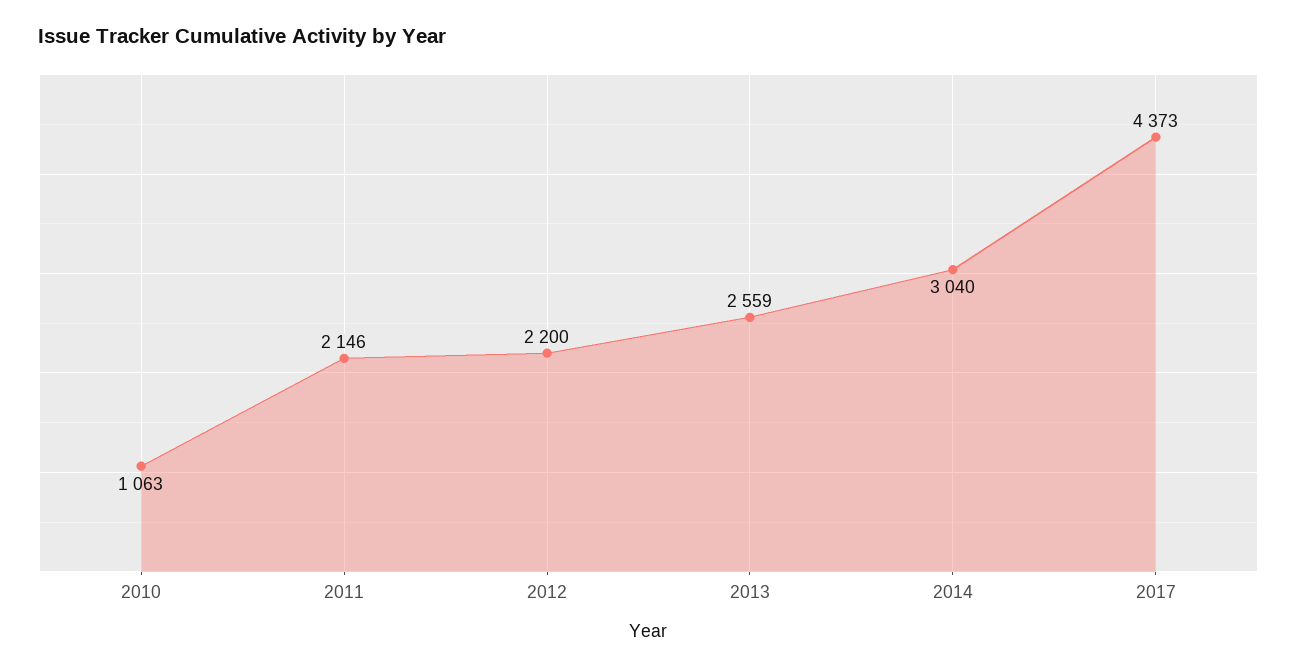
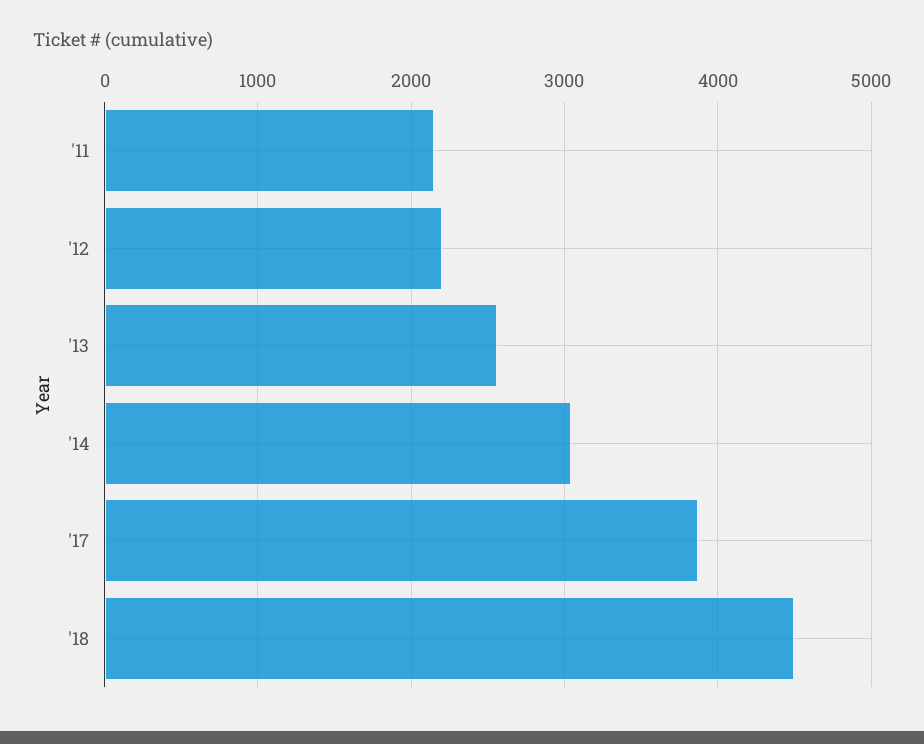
2010: 1063 -> none
2017: 4373 -> 3900
'18: none -> 4500

